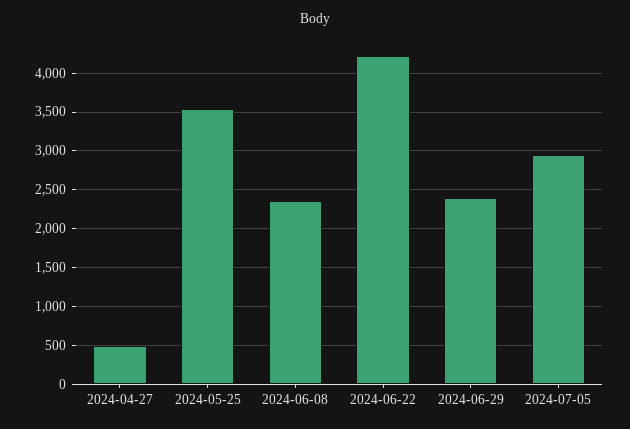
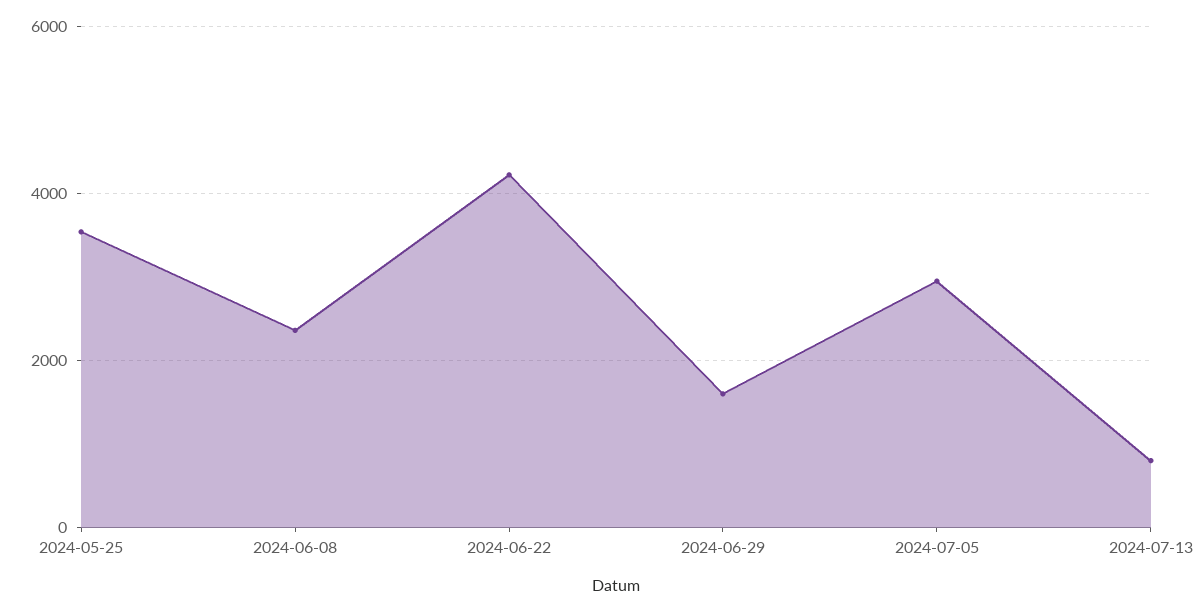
2024-04-27: 500 -> none
2024-06-29: 2400 -> 1600
2024-07-13: none -> 800

